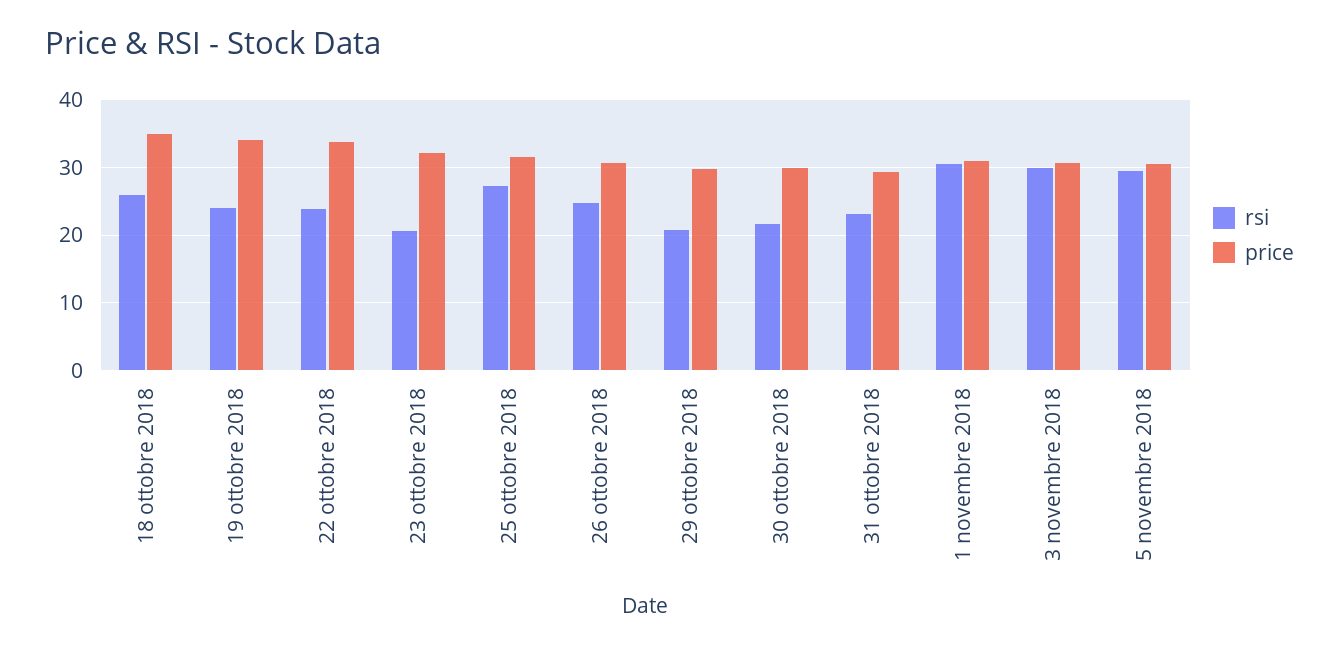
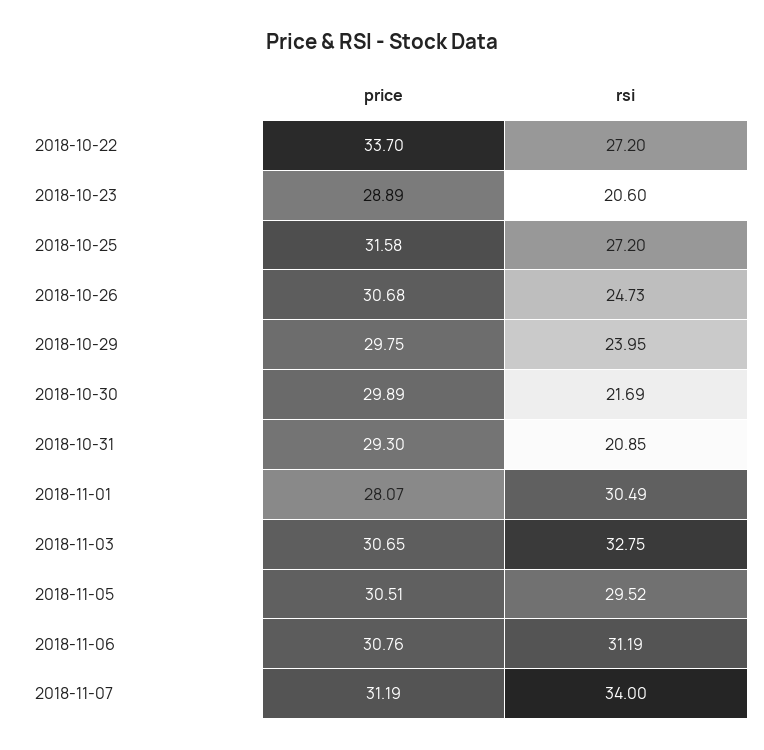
rsi, 18 ottobre 2018: 26 -> none
price, 18 ottobre 2018: 35 -> none
rsi, 19 ottobre 2018: 24 -> none
price, 19 ottobre 2018: 34 -> none
rsi, 22 ottobre 2018: 24 -> 27.2
price, 23 ottobre 2018: 32 -> 28.89
rsi, 29 ottobre 2018: 21 -> 23.95
rsi, 31 ottobre 2018: 23 -> 20.85
price, 1 novembre 2018: 31 -> 28.07
rsi, 3 novembre 2018: 30 -> 32.75
price, 2018-11-06: none -> 30.76
rsi, 2018-11-06: none -> 31.19
price, 2018-11-07: none -> 31.19
rsi, 2018-11-07: none -> 34

